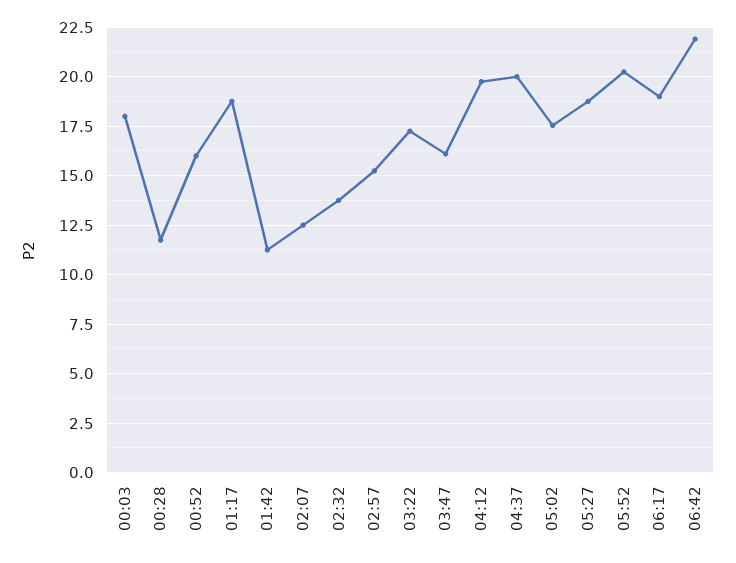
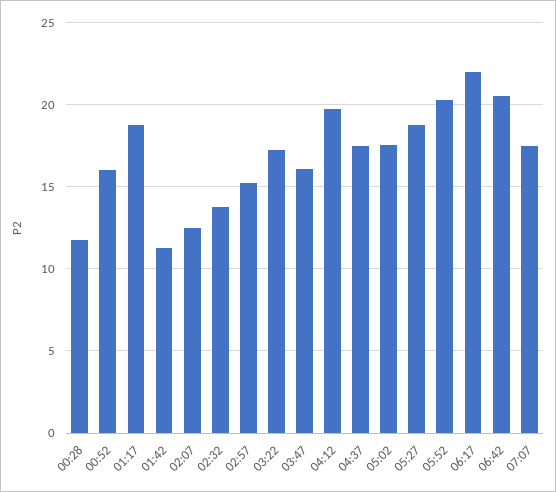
00:03: 18 -> none
04:37: 20 -> 17.5
06:17: 19 -> 22
06:42: 22 -> 20.5
07:07: none -> 17.5

